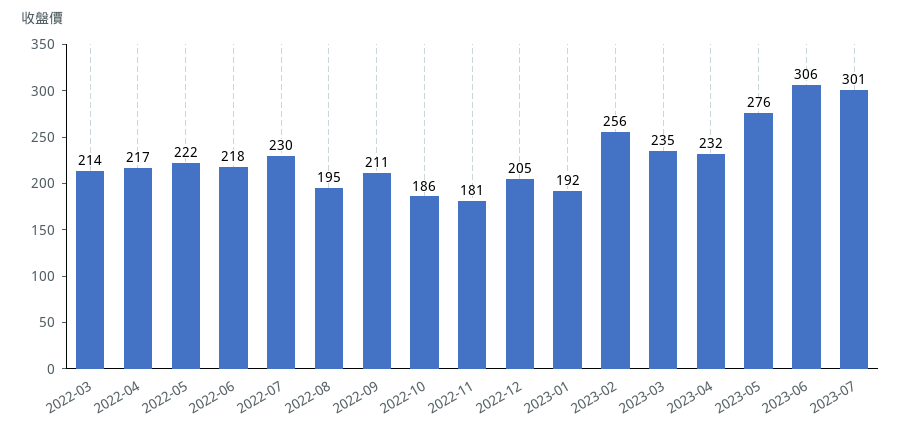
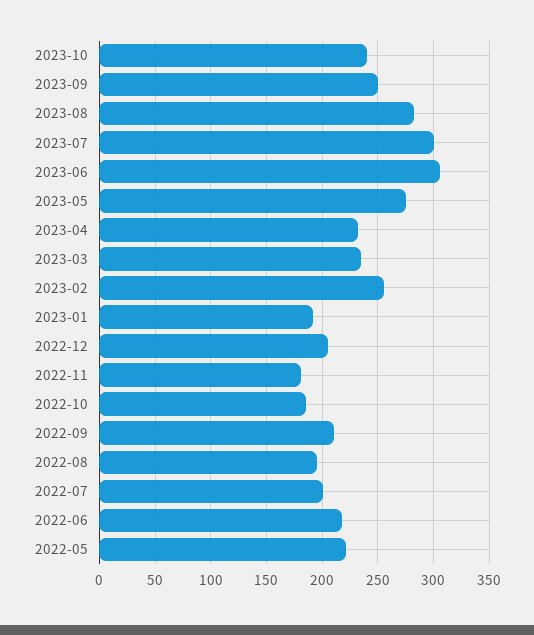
2022-03: 214 -> none
2022-04: 217 -> none
2022-07: 230 -> 200
2023-10: none -> 240
2023-09: none -> 250
2023-08: none -> 280

